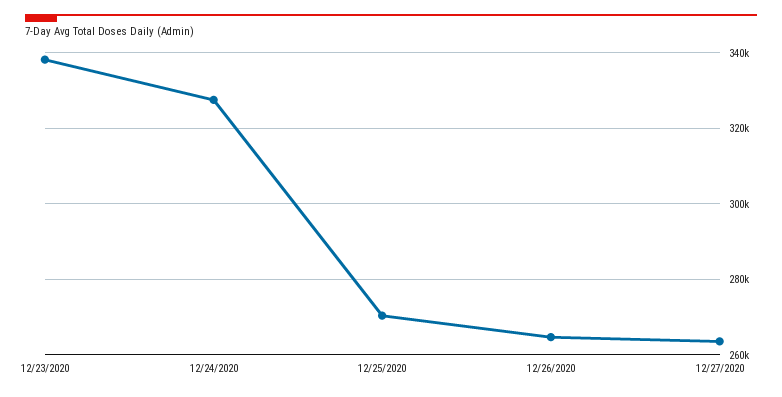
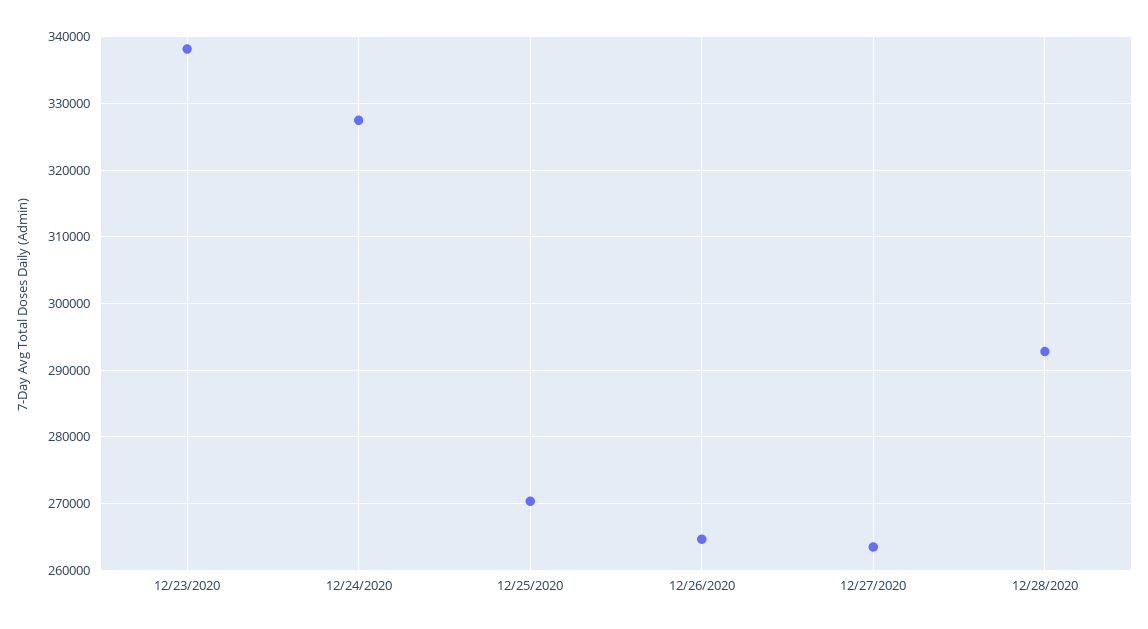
12/28/2020: none -> 293000

